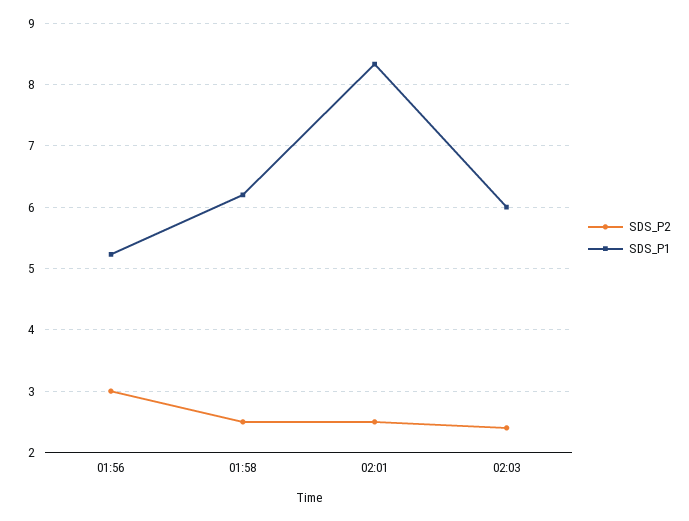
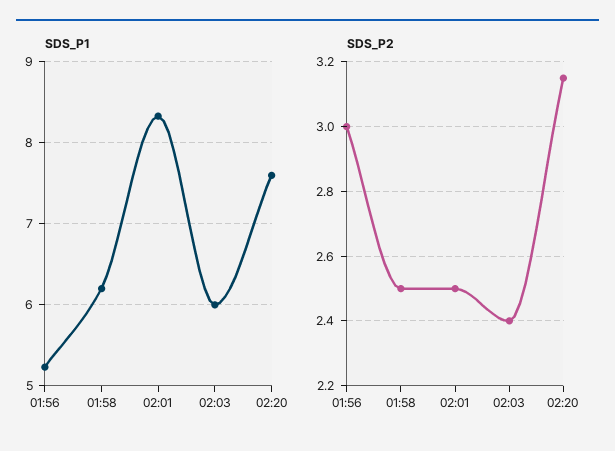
SDS_P1, 02:20: none -> 7.6
SDS_P2, 02:20: none -> 3.15

